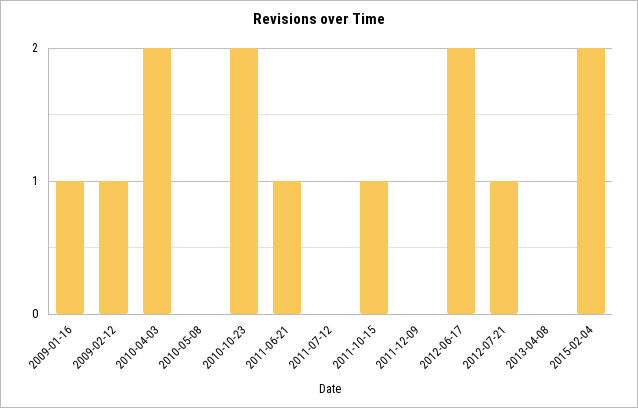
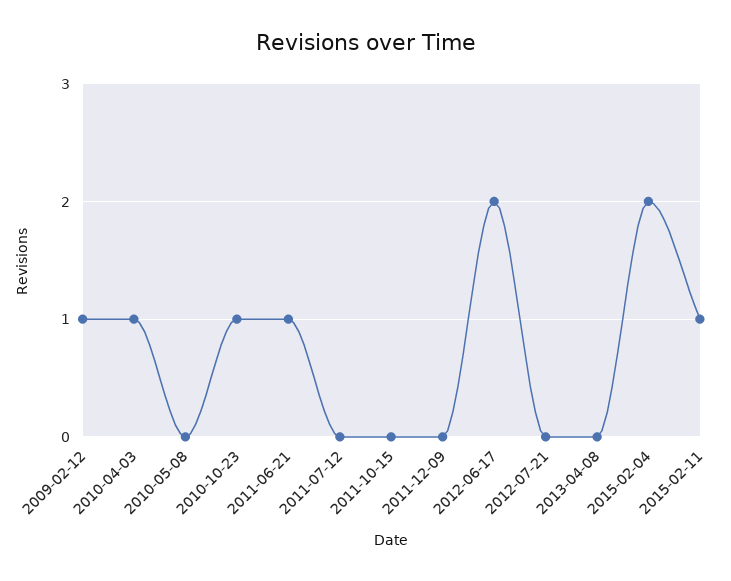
2009-01-16: 1 -> none
2010-04-03: 2 -> 1
2010-10-23: 2 -> 1
2011-10-15: 1 -> 0
2012-07-21: 1 -> 0
2015-02-11: none -> 1

